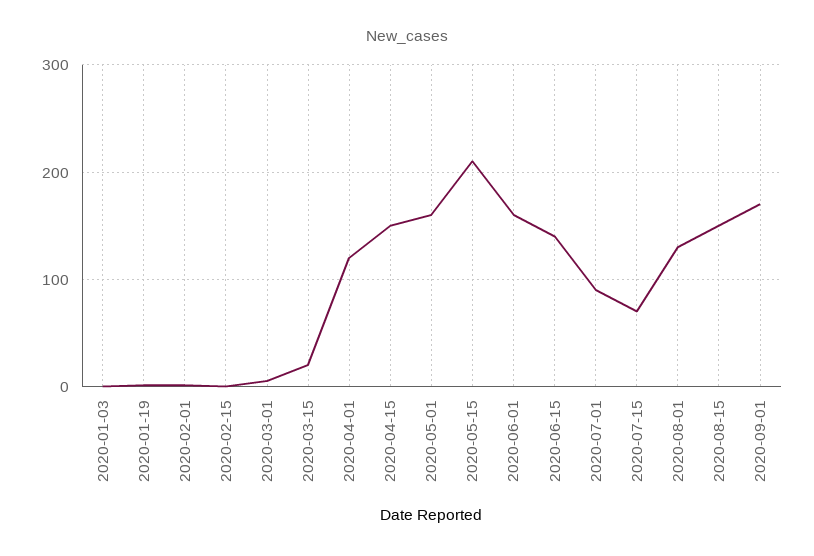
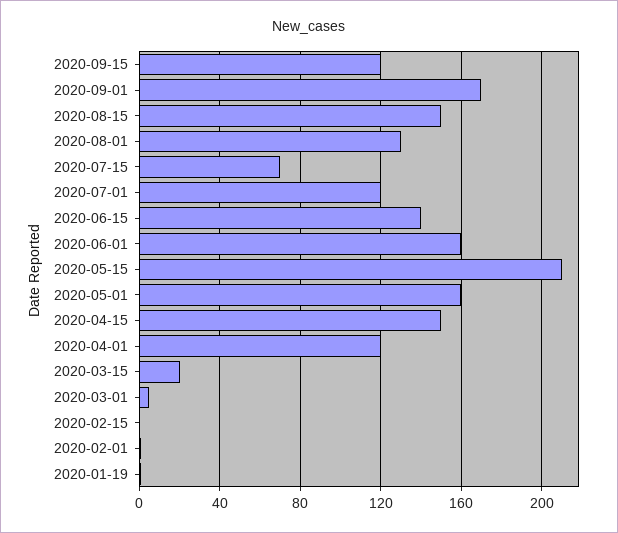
2020-01-03: 0 -> none
2020-07-01: 90 -> 120
2020-09-15: none -> 120

